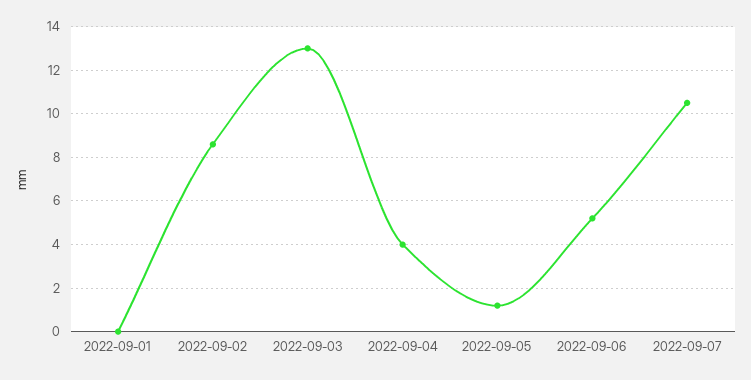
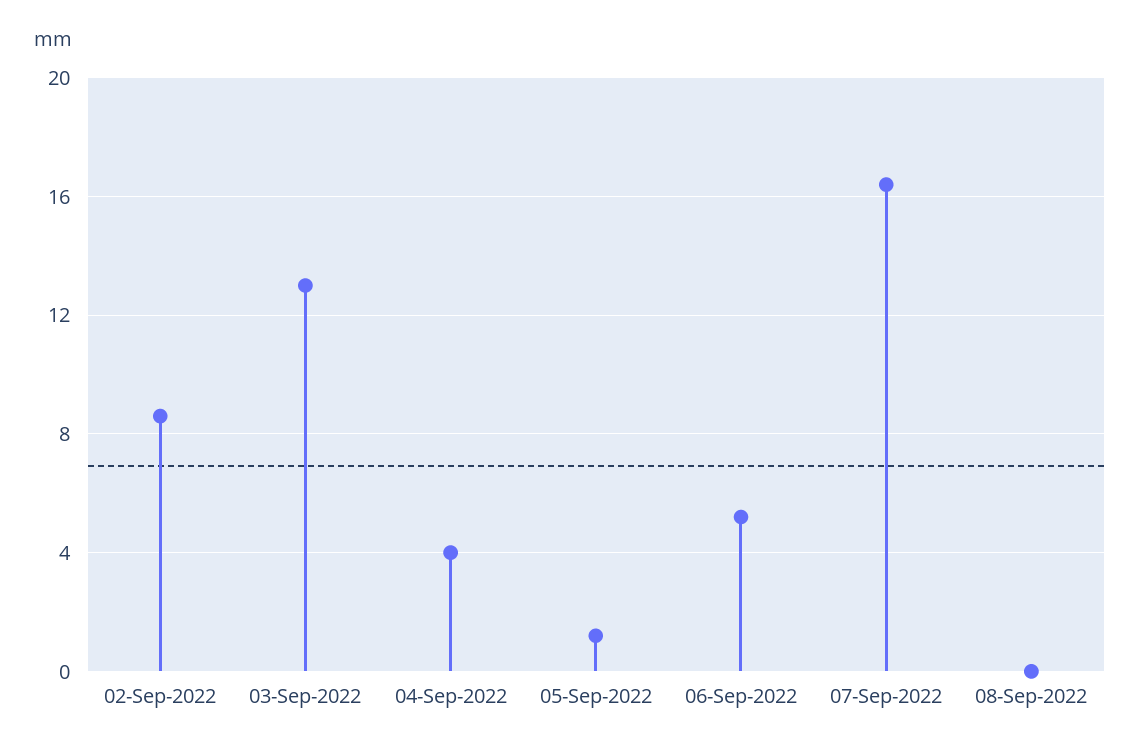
2022-09-01: 0 -> none
2022-09-07: 10.5 -> 16.5
08-Sep-2022: none -> 0

